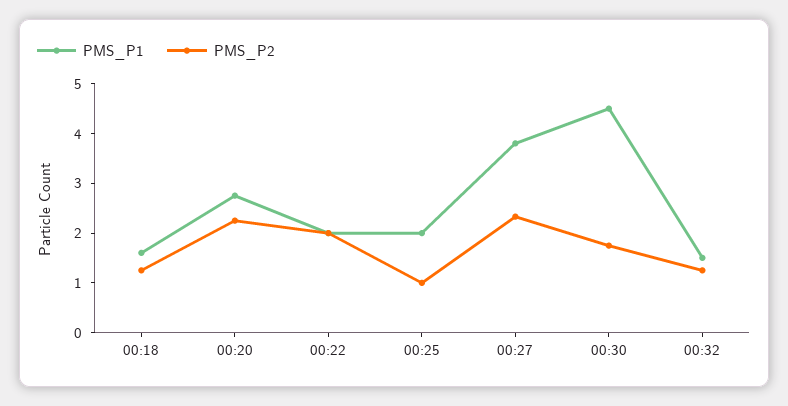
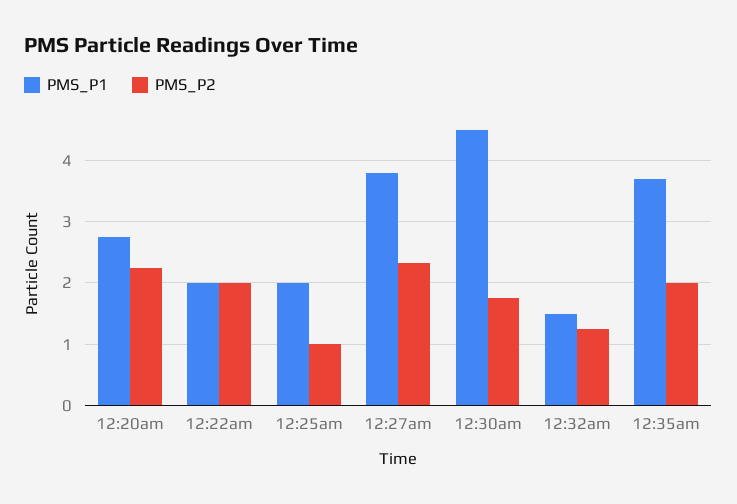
PMS_P1, 00:18: 1.6 -> none
PMS_P2, 00:18: 1.2 -> none
PMS_P1, 12:35am: none -> 3.7
PMS_P2, 12:35am: none -> 2

